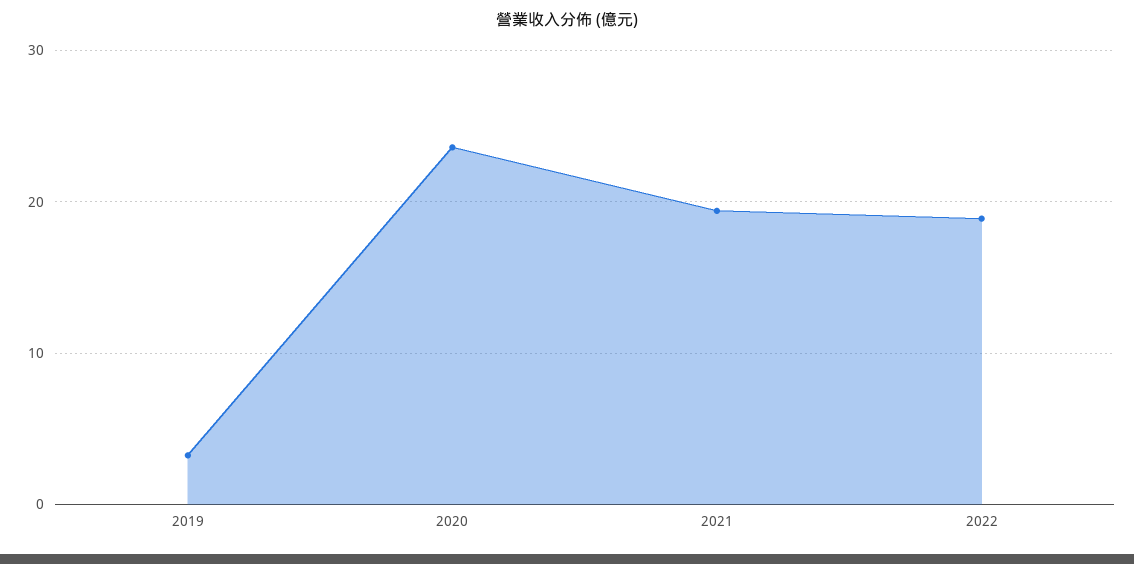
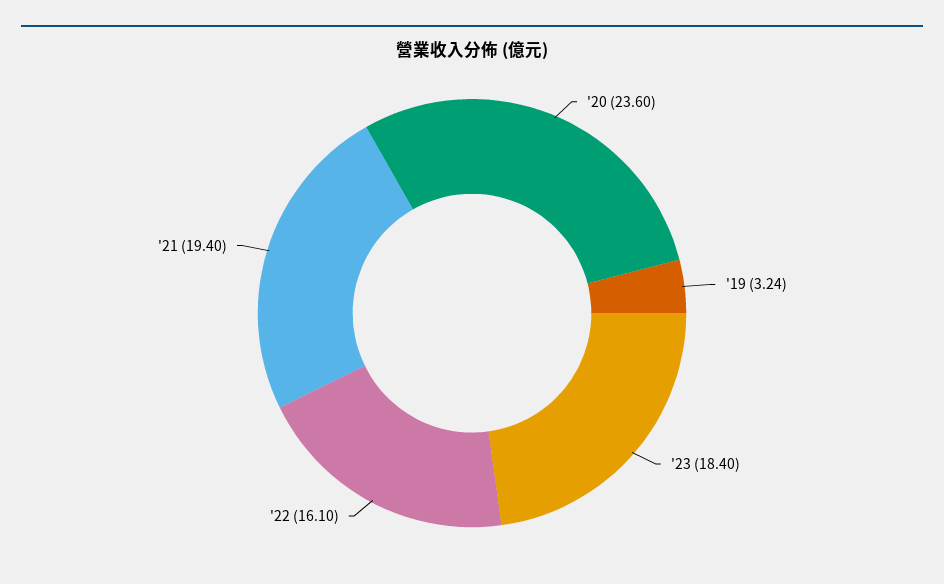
2022: 19 -> 16.1
'23: none -> 18.4

